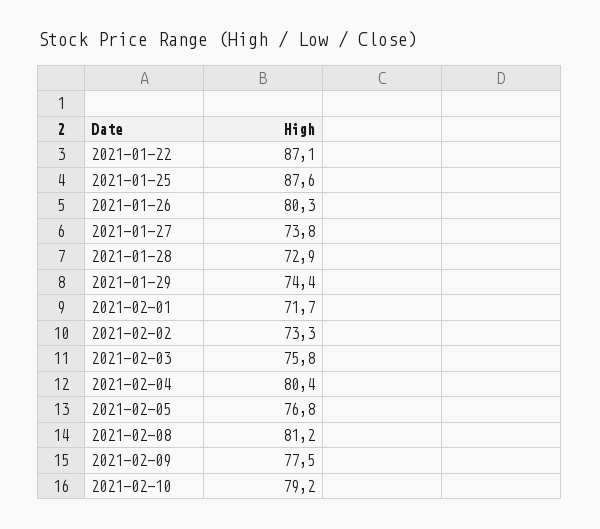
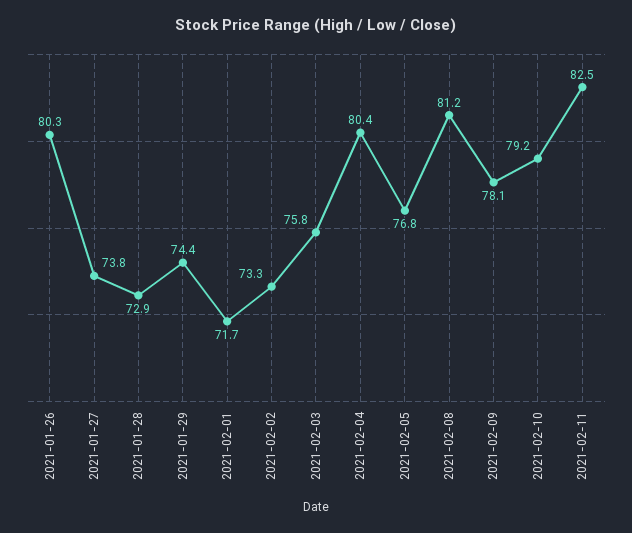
2021-01-22: 87.1 -> none
2021-01-25: 87.6 -> none
2021-02-09: 77.5 -> 78.1
2021-02-11: none -> 82.5

